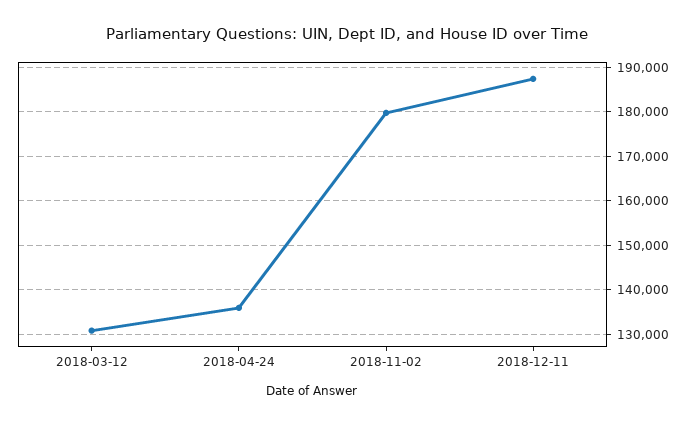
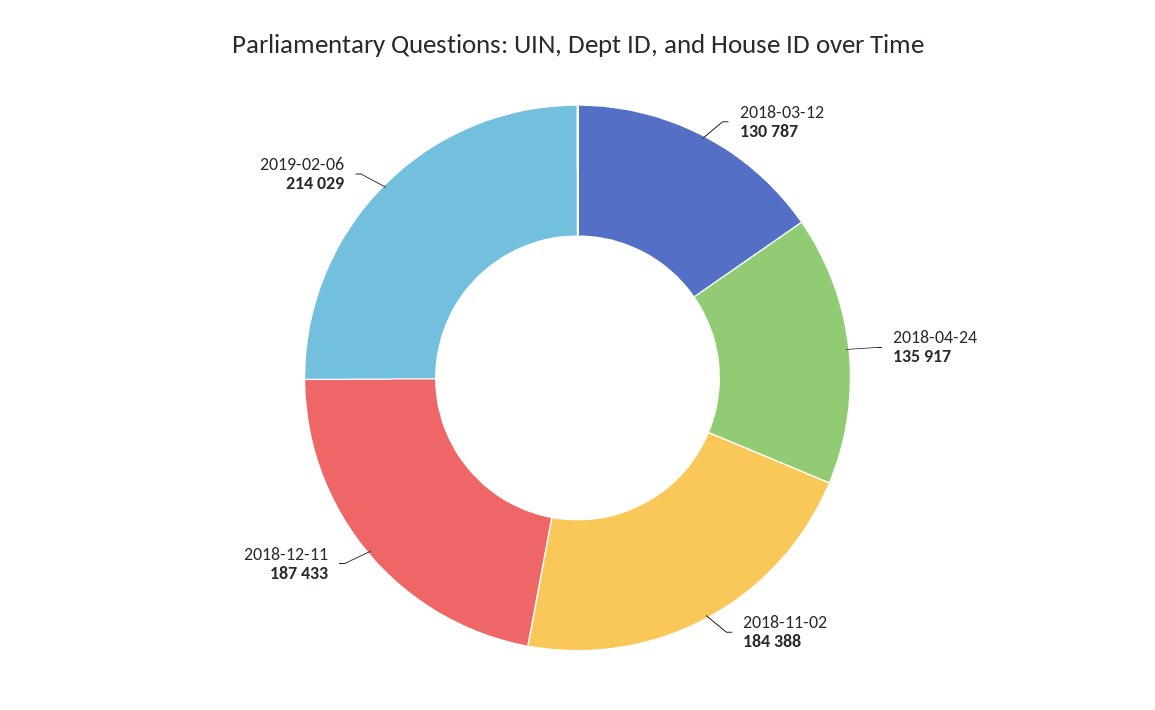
2018-11-02: 180000 -> 184388
2019-02-06: none -> 214029

